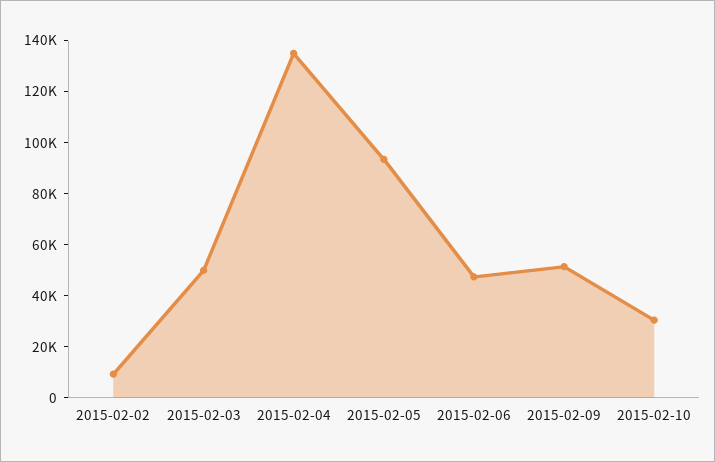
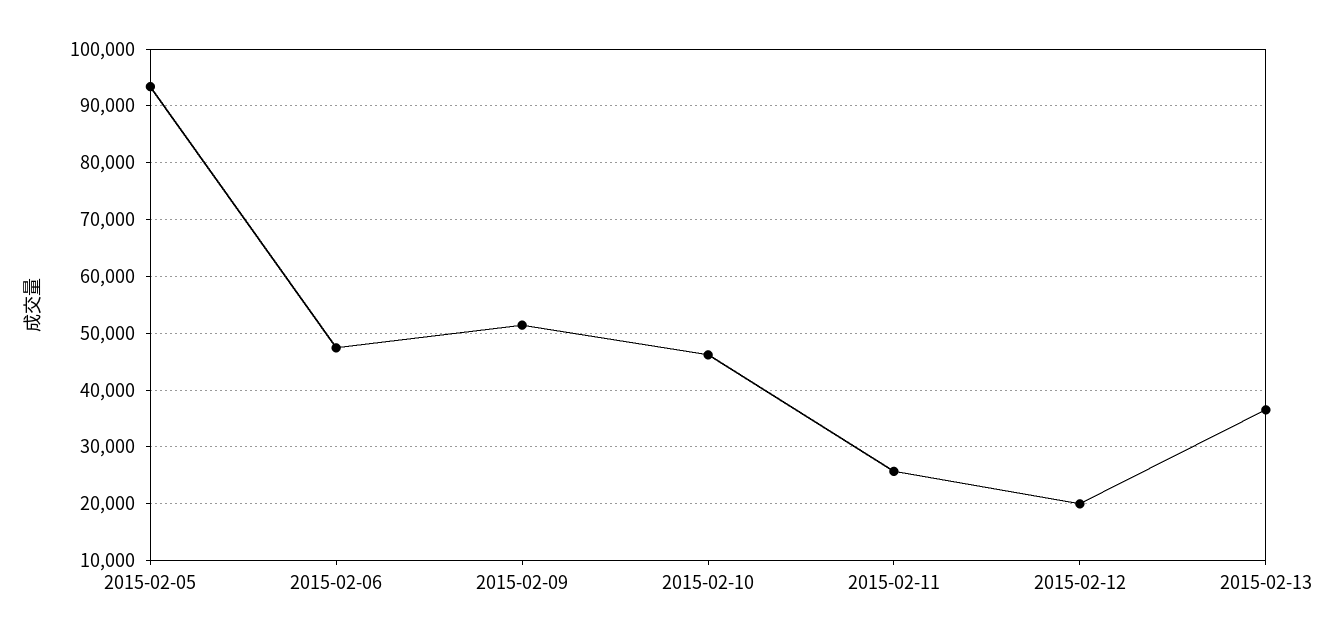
2015-02-02: 10000 -> none
2015-02-03: 50000 -> none
2015-02-04: 135000 -> none
2015-02-10: 30000 -> 46000
2015-02-11: none -> 26000
2015-02-12: none -> 20000
2015-02-13: none -> 36000

